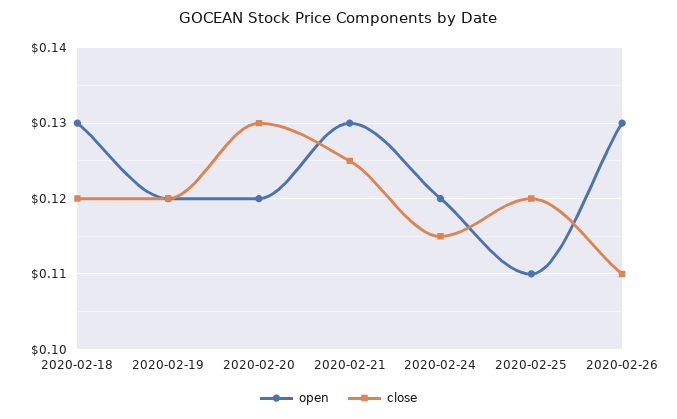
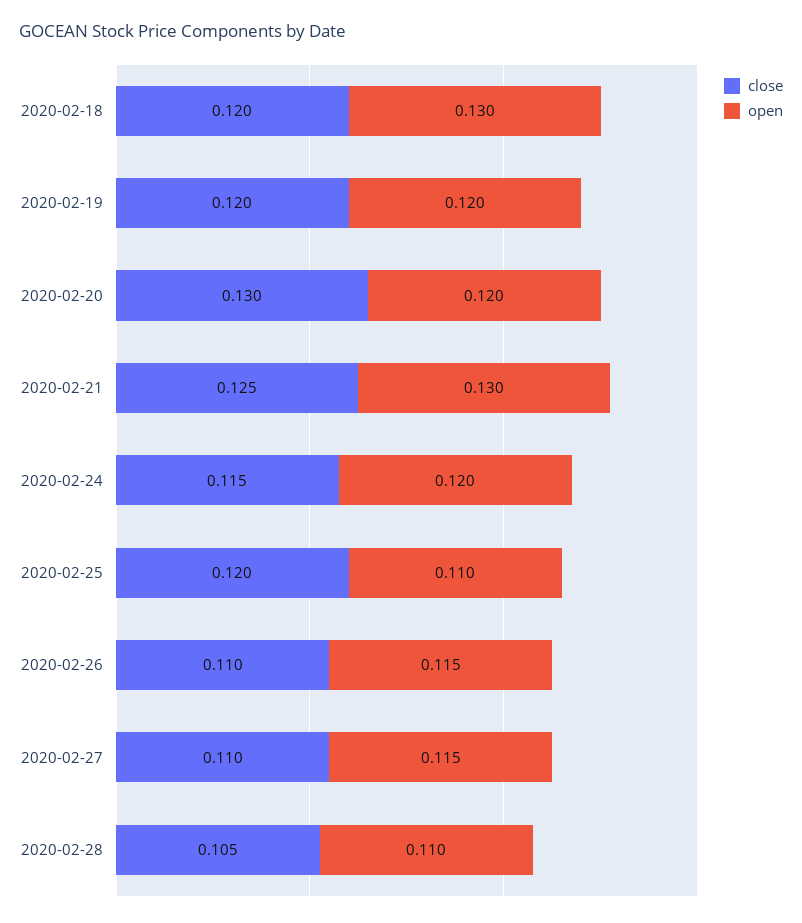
open, 2020-02-26: 0.13 -> 0.115
close, 2020-02-27: none -> 0.11
open, 2020-02-27: none -> 0.115
close, 2020-02-28: none -> 0.105
open, 2020-02-28: none -> 0.11

